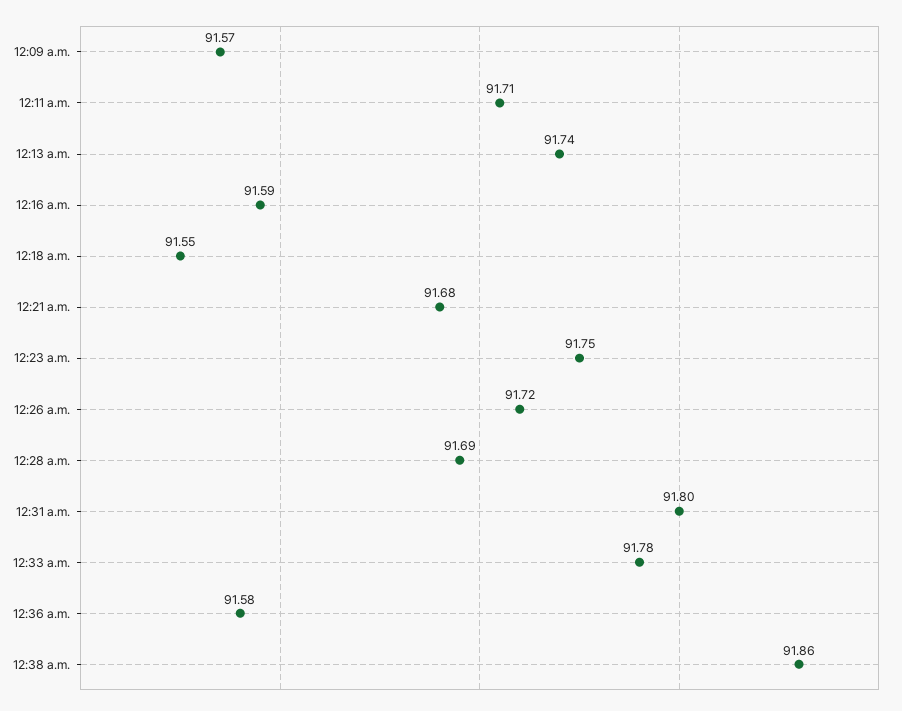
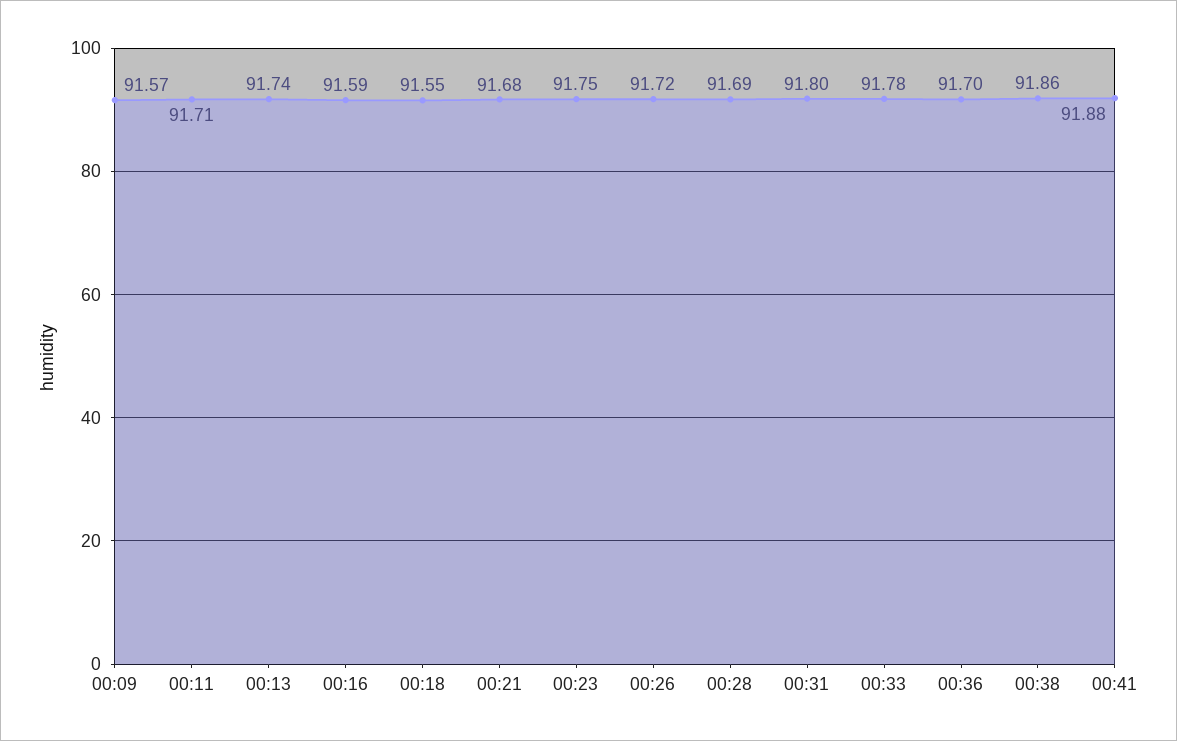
12:36 a.m.: 91.58 -> 91.7
00:41: none -> 91.88

